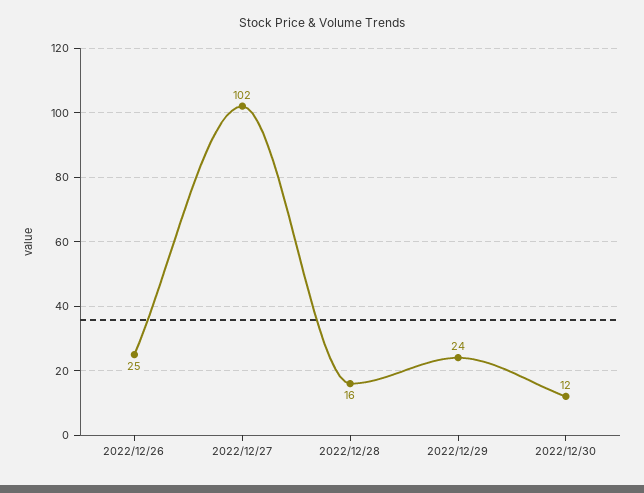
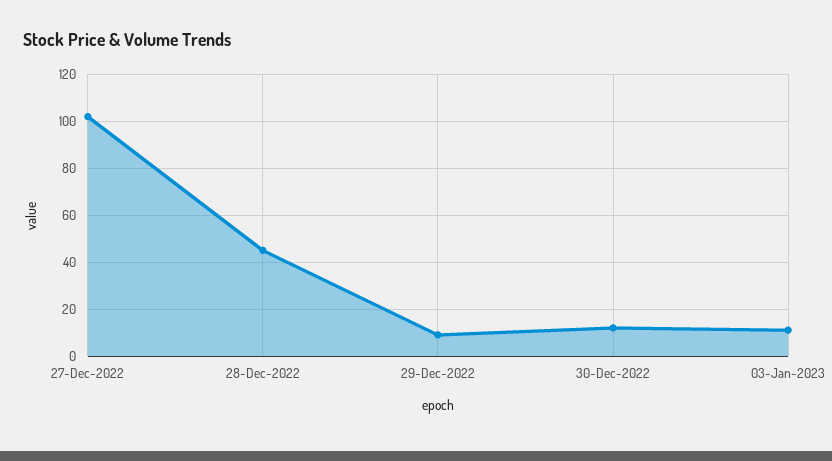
2022/12/26: 25 -> none
2022/12/28: 16 -> 45
2022/12/29: 24 -> 10
03-Jan-2023: none -> 10

